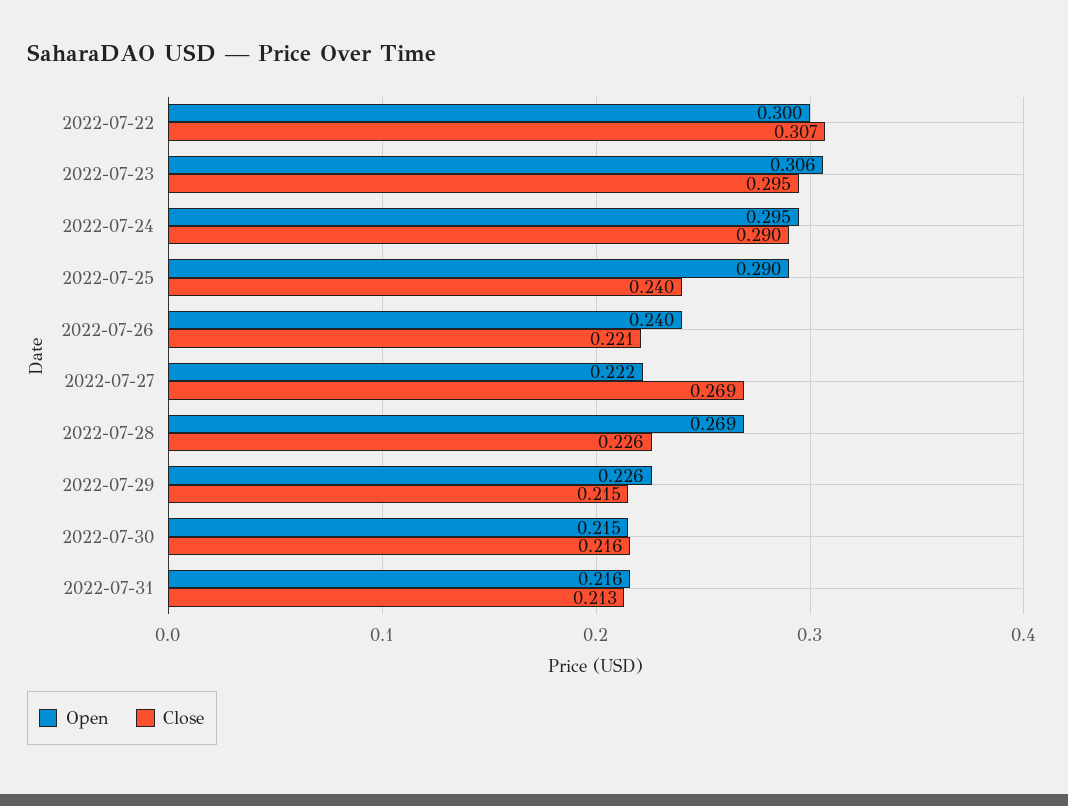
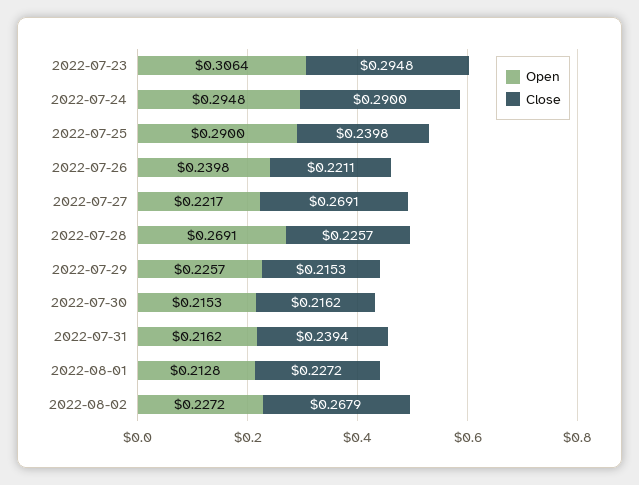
Open, 2022-07-22: 0.3 -> none
Close, 2022-07-22: 0.307 -> none
Close, 2022-07-31: 0.213 -> 0.2394
Open, 2022-08-01: none -> 0.2128
Close, 2022-08-01: none -> 0.2272
Open, 2022-08-02: none -> 0.2272
Close, 2022-08-02: none -> 0.2679

